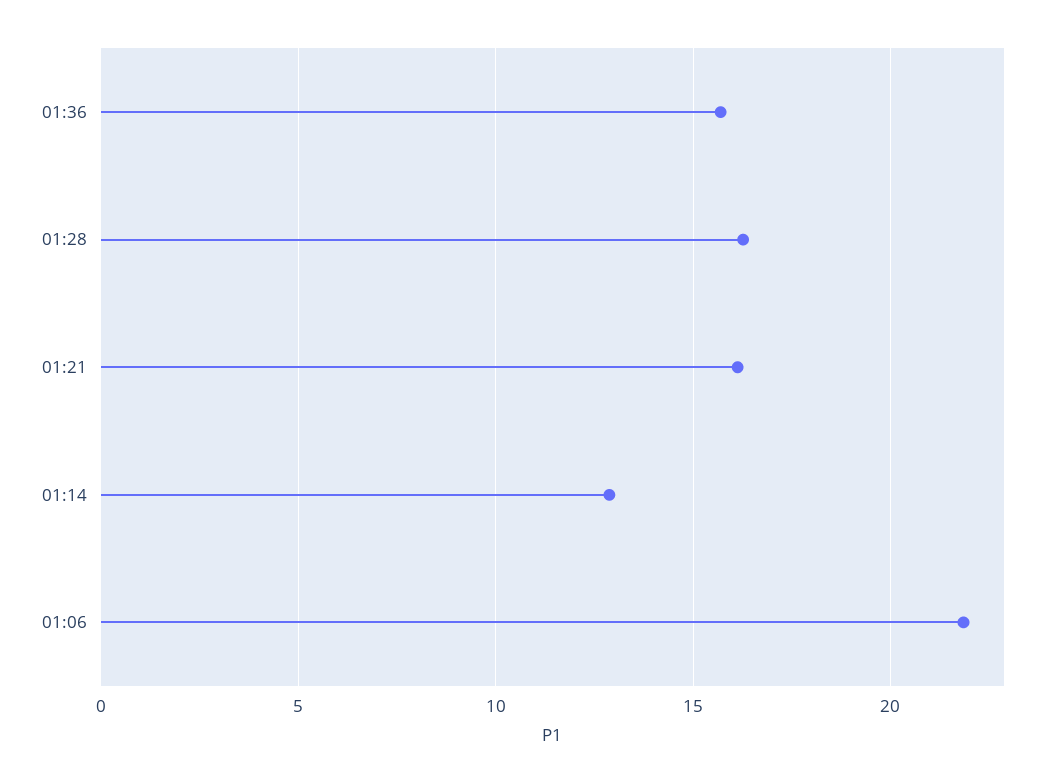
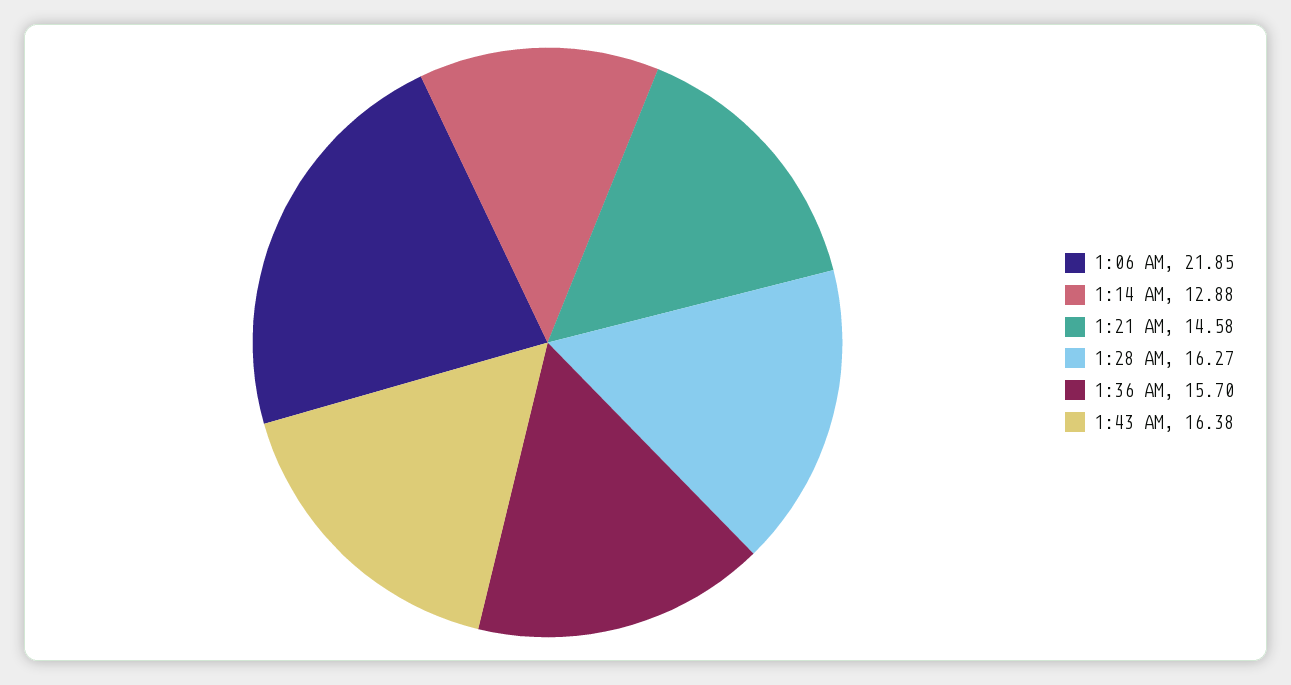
01:21: 16 -> 14.58
1:43 AM: none -> 16.38

